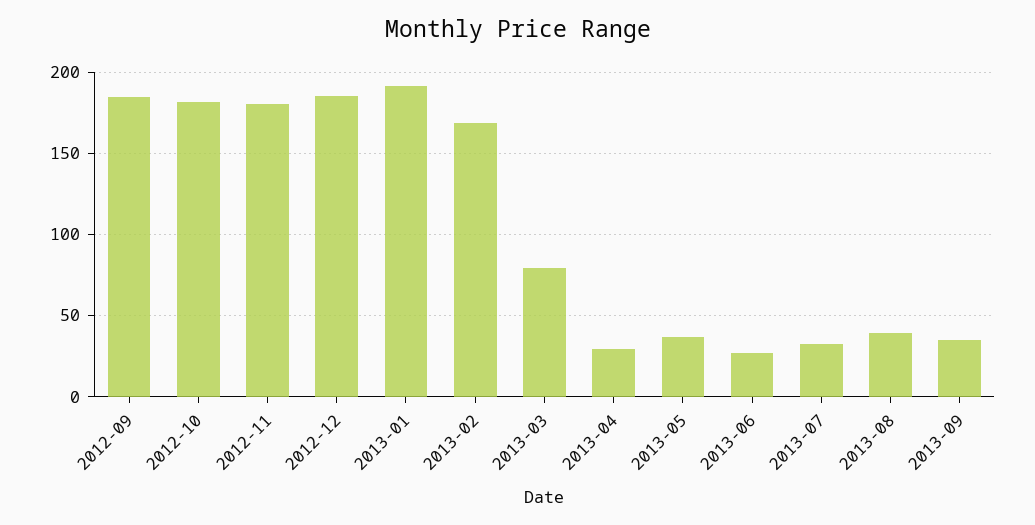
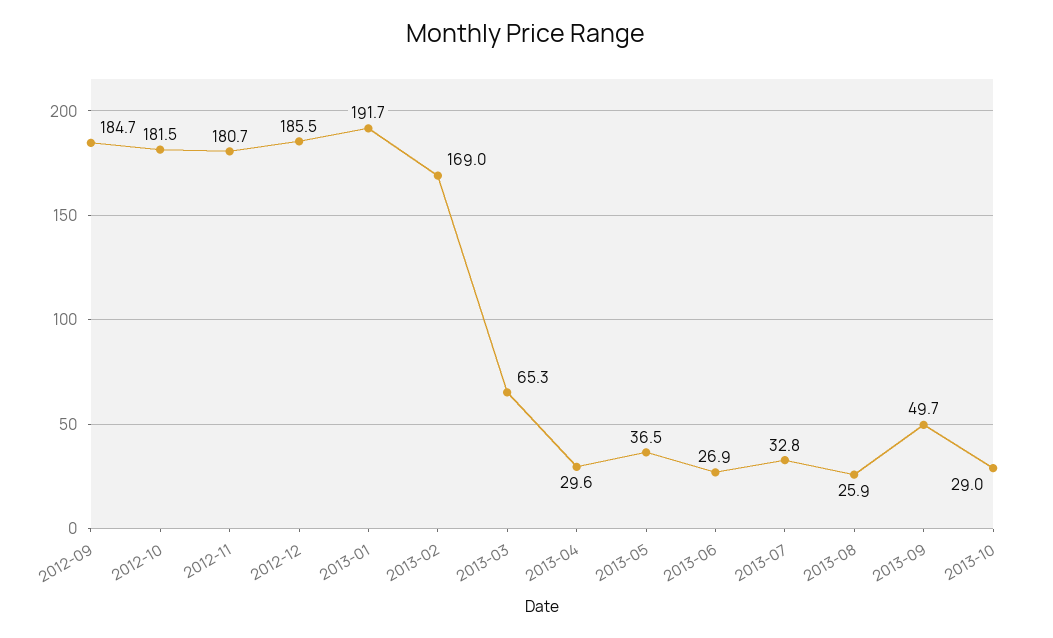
2013-03: 80 -> 65.3
2013-08: 40 -> 25.9
2013-09: 35 -> 49.7
2013-10: none -> 29

